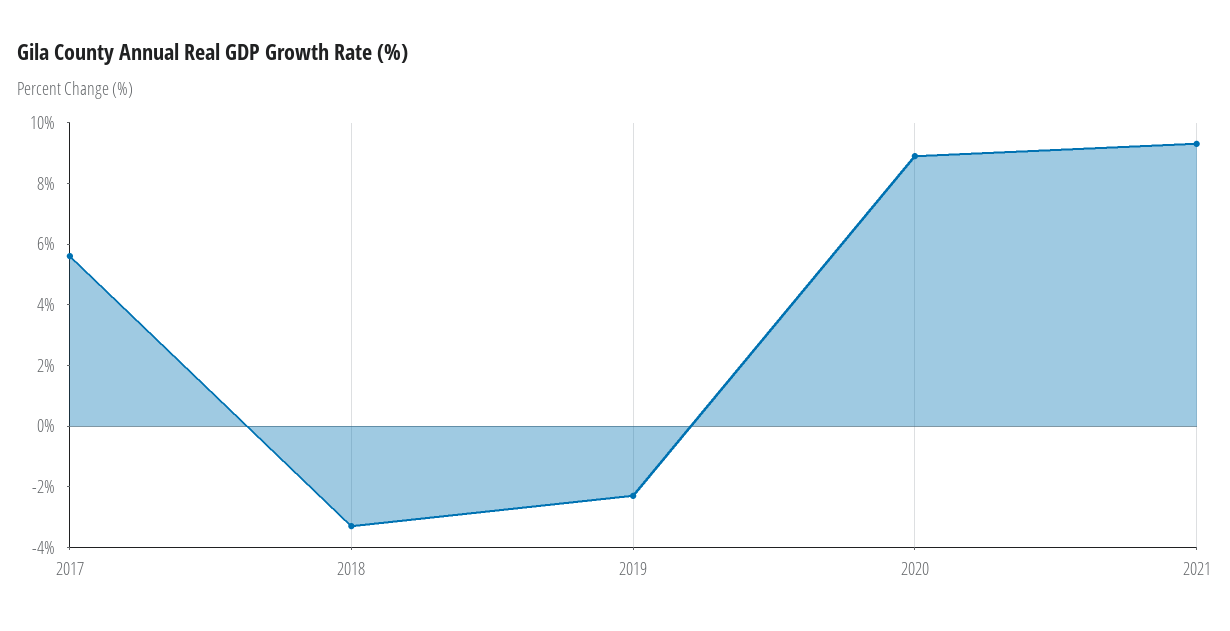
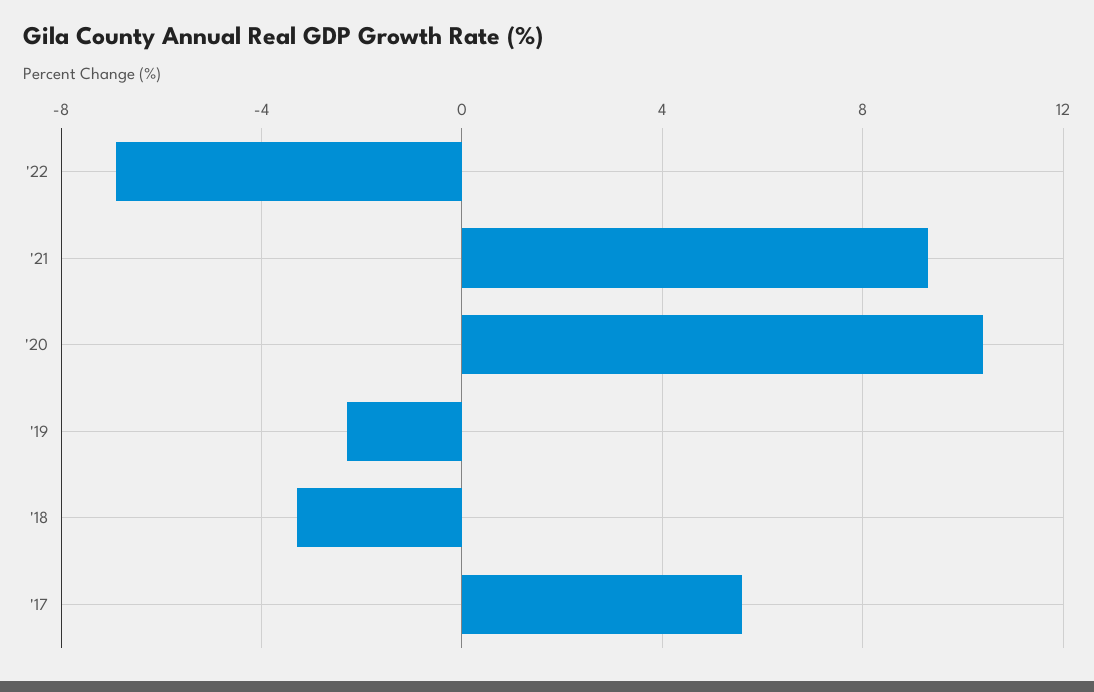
2020: 9 -> 10.5
'22: none -> -7

